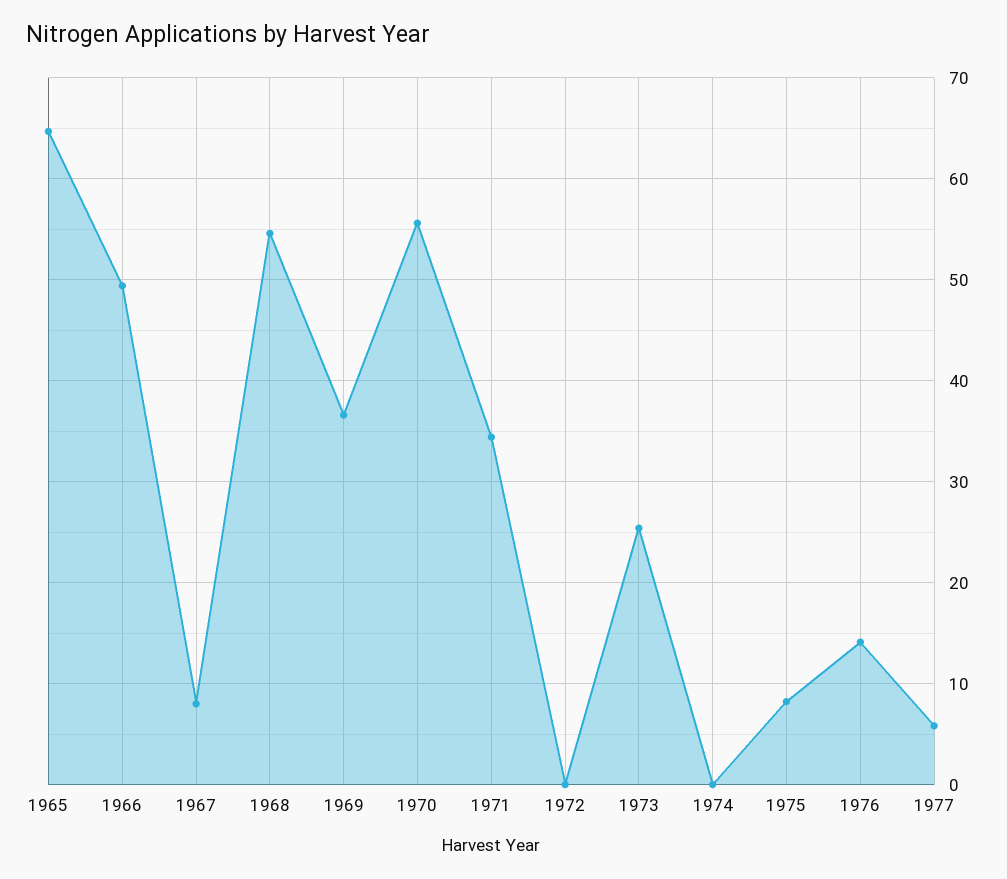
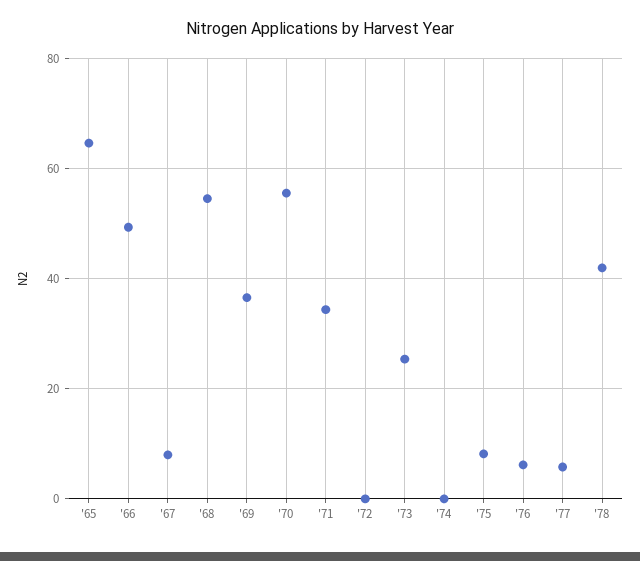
1976: 14 -> 6
'78: none -> 42

